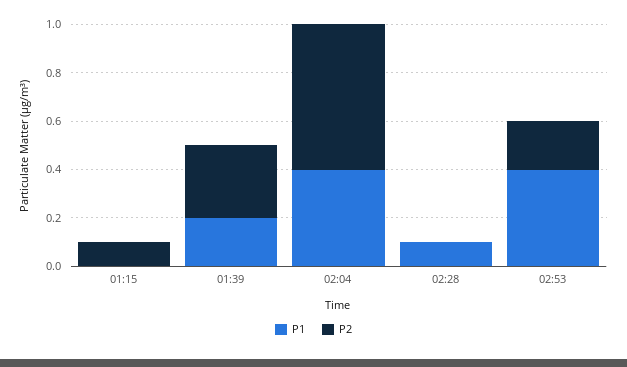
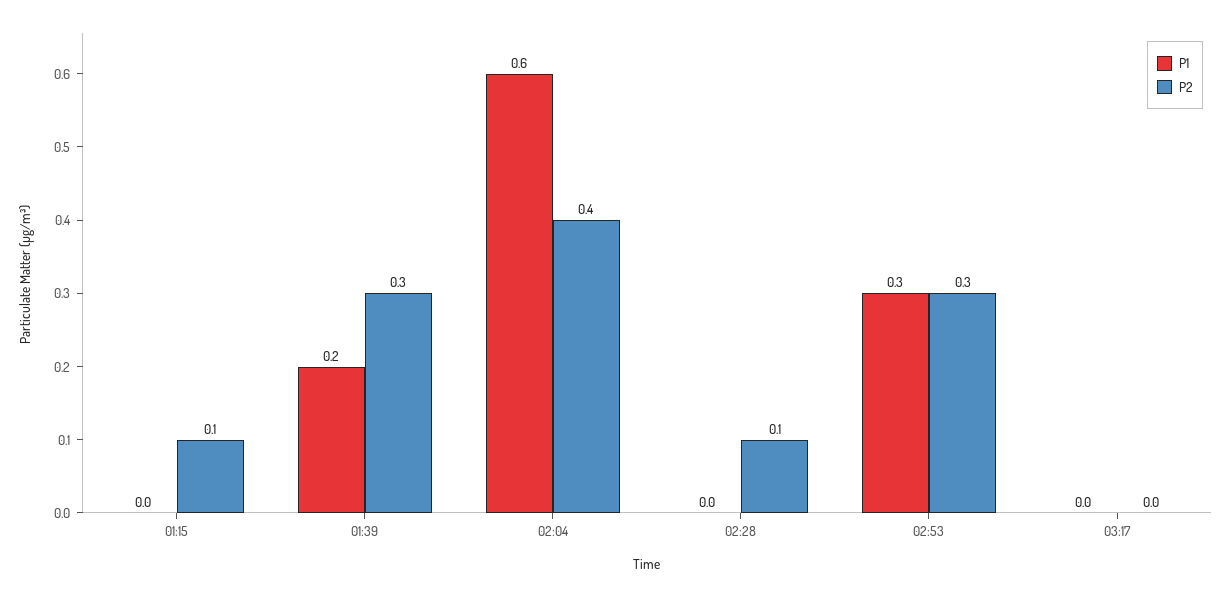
P1, 02:04: 0.4 -> 0.6
P2, 02:04: 0.6 -> 0.4
P1, 02:28: 0.1 -> 0
P2, 02:28: 0 -> 0.1
P1, 02:53: 0.4 -> 0.3
P2, 02:53: 0.2 -> 0.3
P1, 03:17: none -> 0
P2, 03:17: none -> 0

